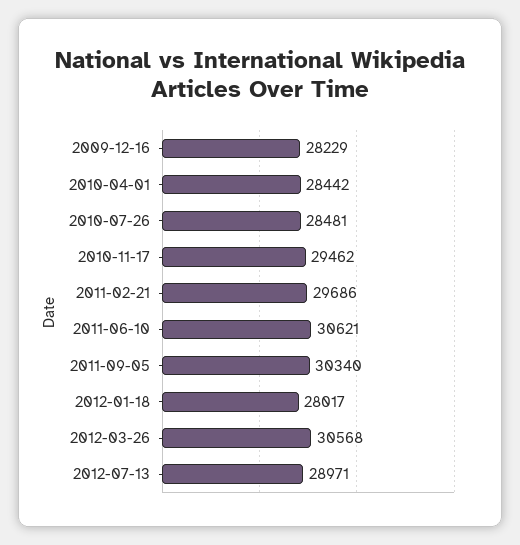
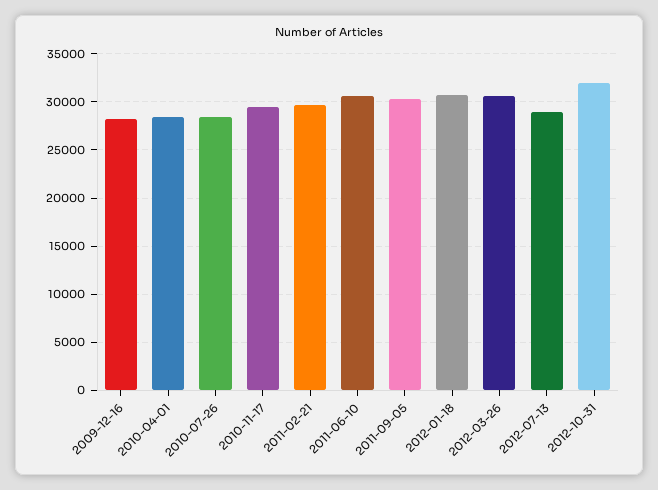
2012-01-18: 28017 -> 31000
2012-10-31: none -> 32000

